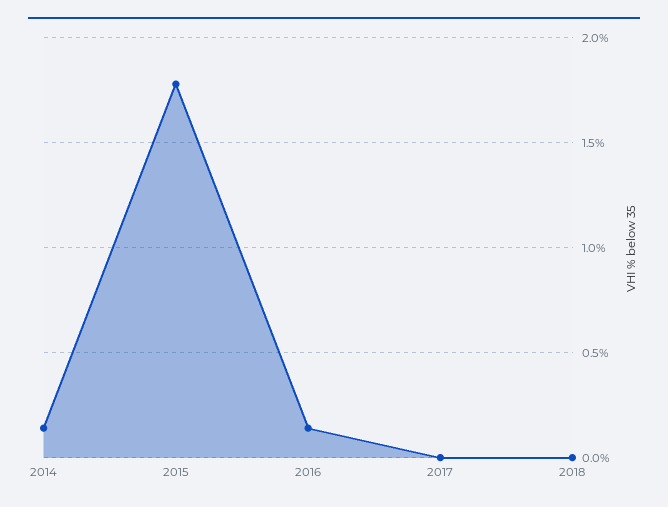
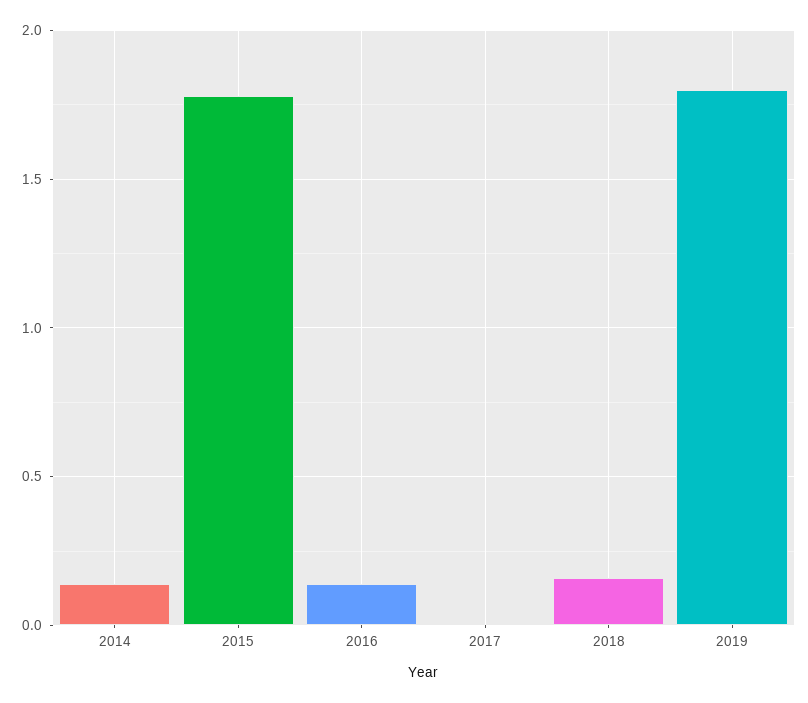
2018: 0 -> 0.15
2019: none -> 1.8

